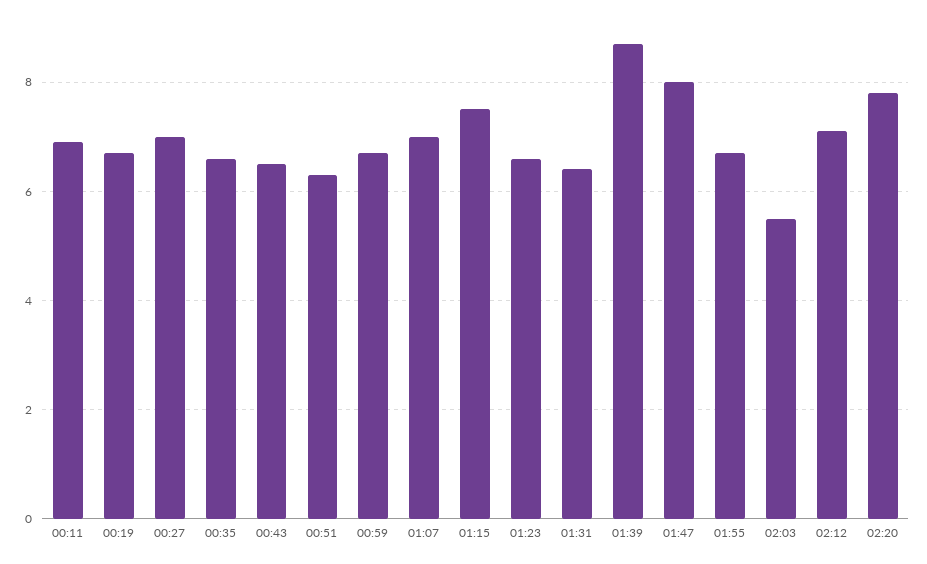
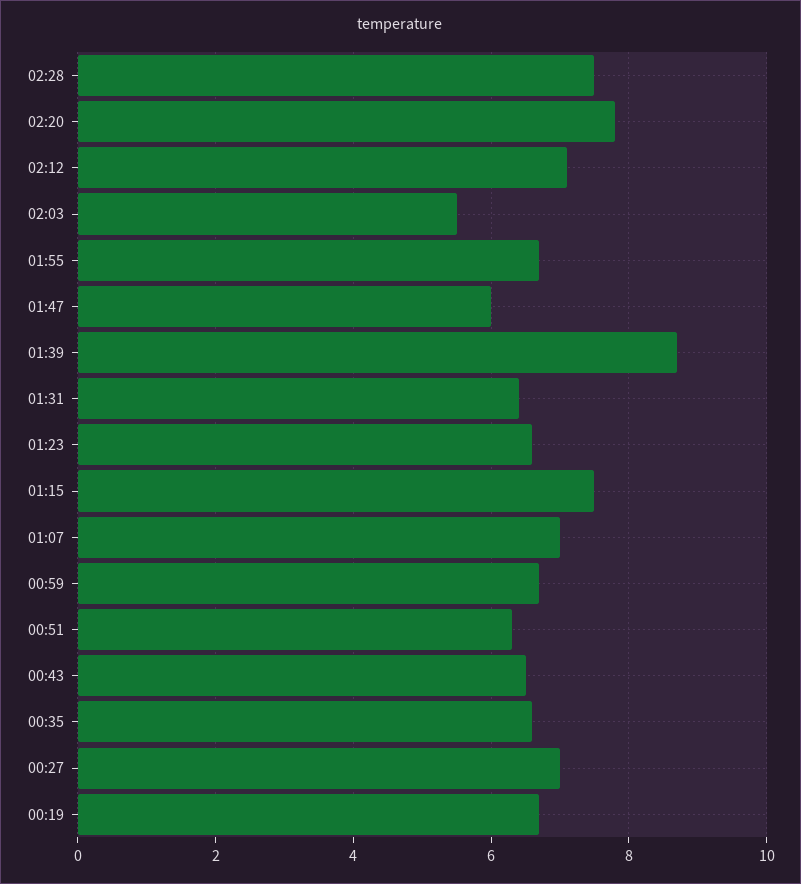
00:11: 7 -> none
01:47: 8 -> 6
02:28: none -> 7.5

